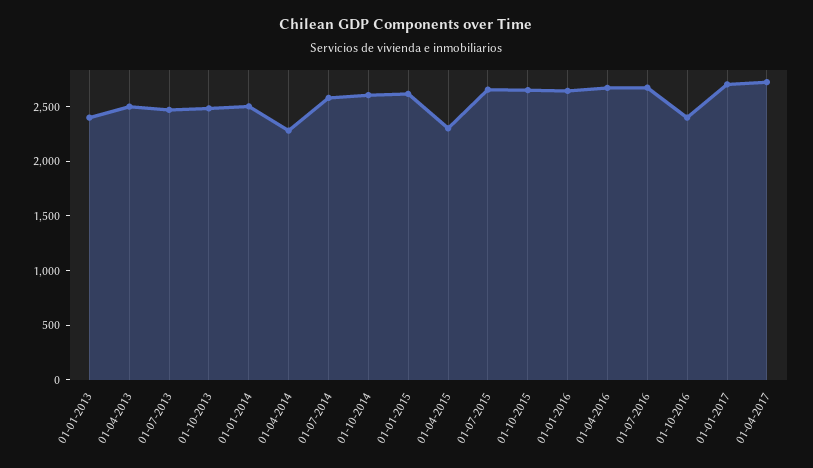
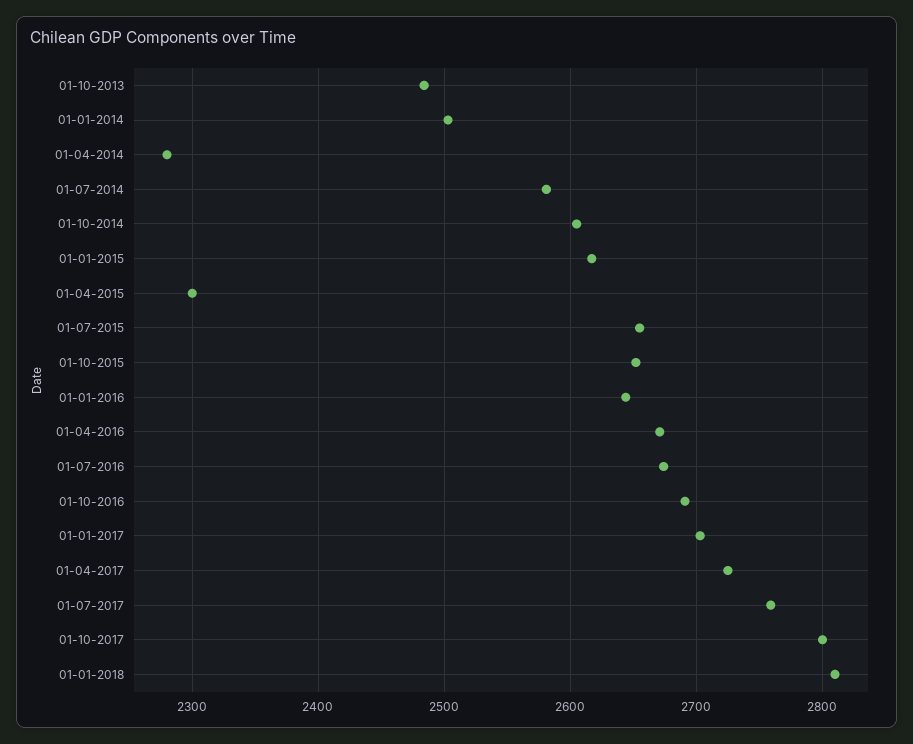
01-01-2013: 2400 -> none
01-04-2013: 2500 -> none
01-07-2013: 2500 -> none
01-10-2016: 2400 -> 2690
01-07-2017: none -> 2760
01-10-2017: none -> 2800
01-01-2018: none -> 2810

